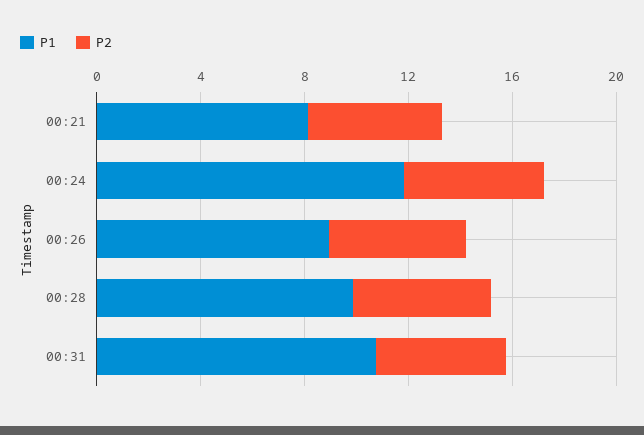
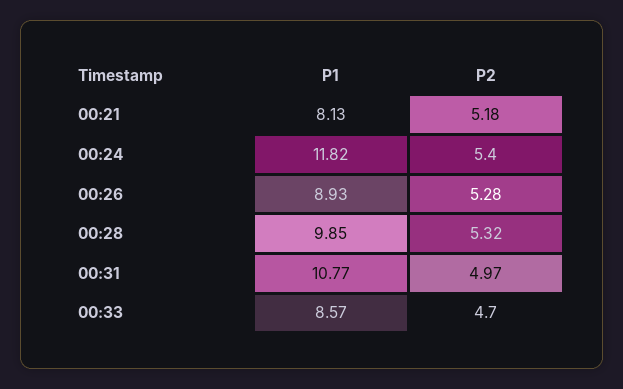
P1, 00:33: none -> 8.57
P2, 00:33: none -> 4.7

